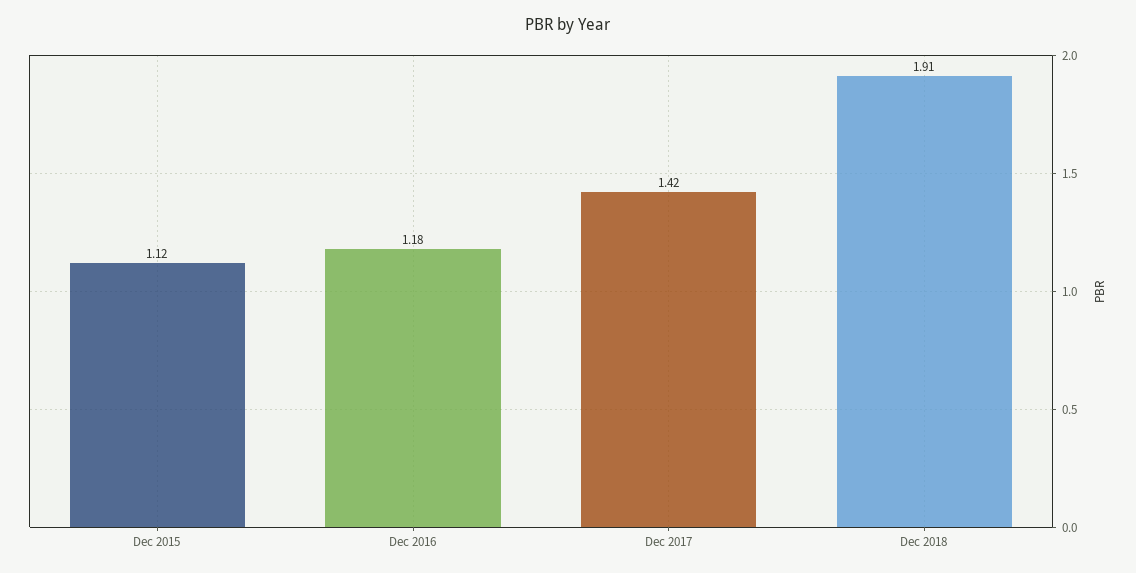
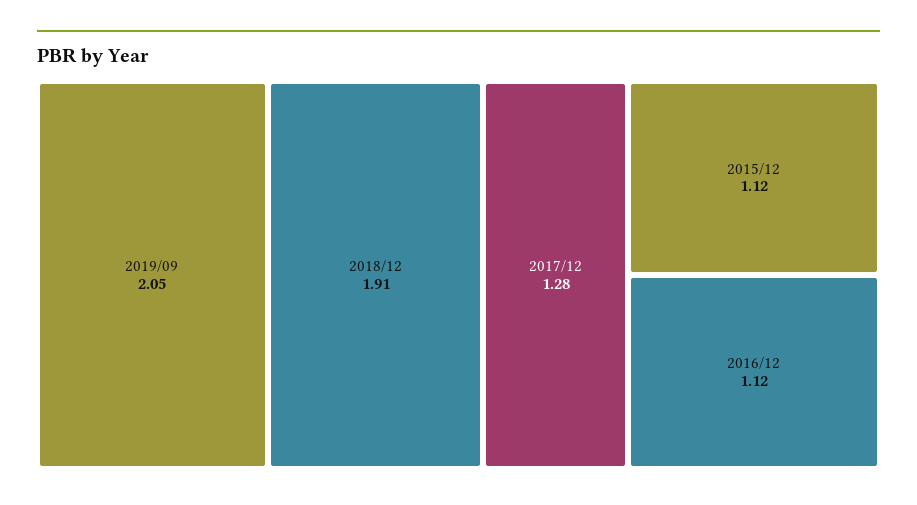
Dec 2016: 1.18 -> 1.12
Dec 2017: 1.42 -> 1.28
2019/09: none -> 2.05

